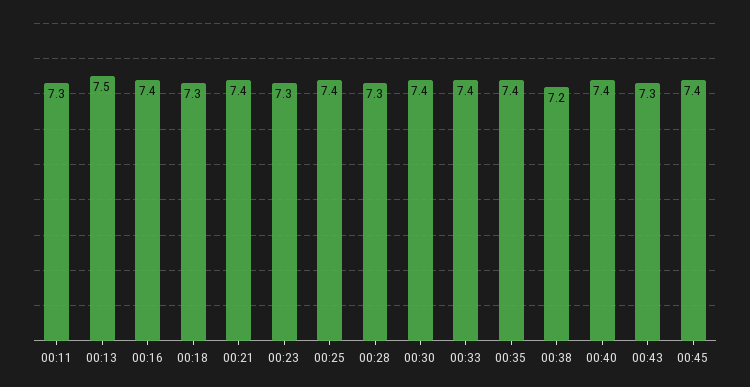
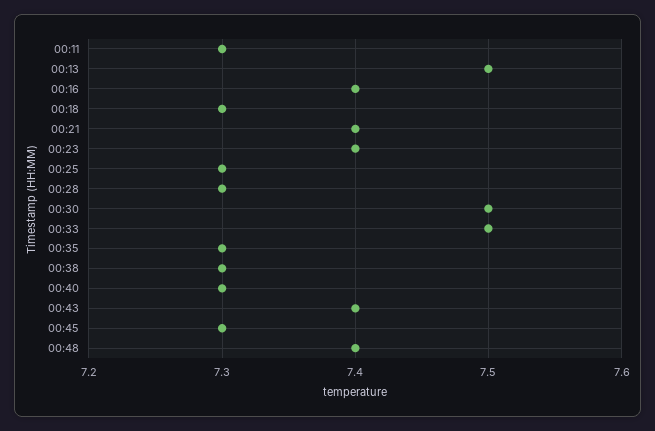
00:23: 7.3 -> 7.4
00:25: 7.4 -> 7.3
00:30: 7.4 -> 7.5
00:33: 7.4 -> 7.5
00:35: 7.4 -> 7.3
00:38: 7.2 -> 7.3
00:40: 7.4 -> 7.3
00:43: 7.3 -> 7.4
00:45: 7.4 -> 7.3
00:48: none -> 7.4

